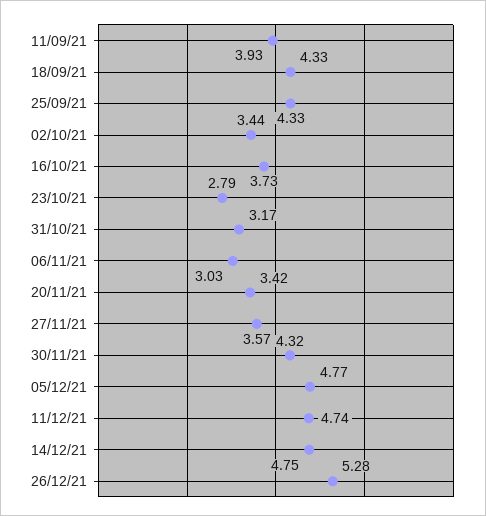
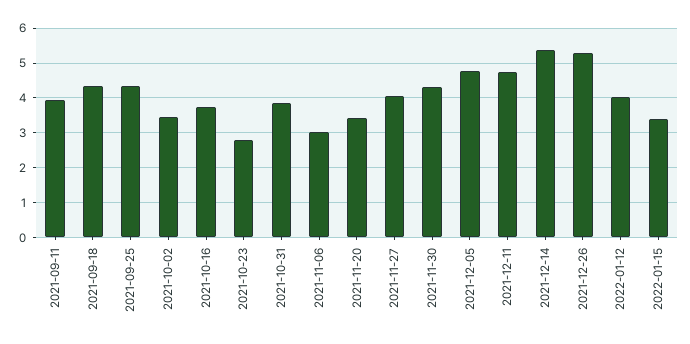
31/10/21: 3.17 -> 3.8
27/11/21: 3.57 -> 4
14/12/21: 4.75 -> 5.4
2022-01-12: none -> 4
2022-01-15: none -> 3.4

